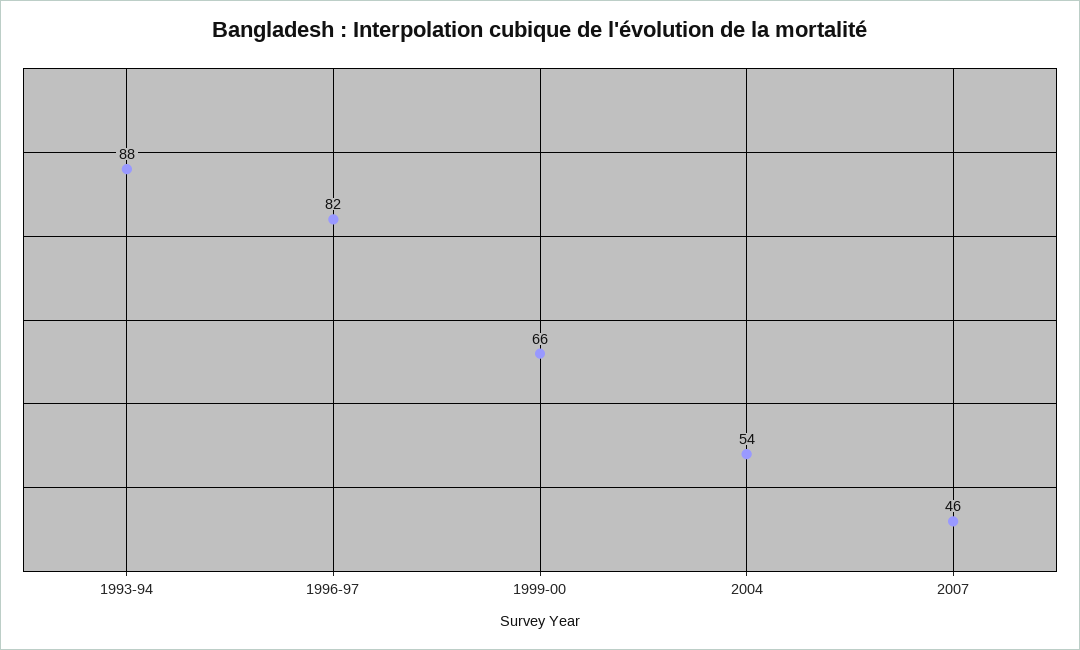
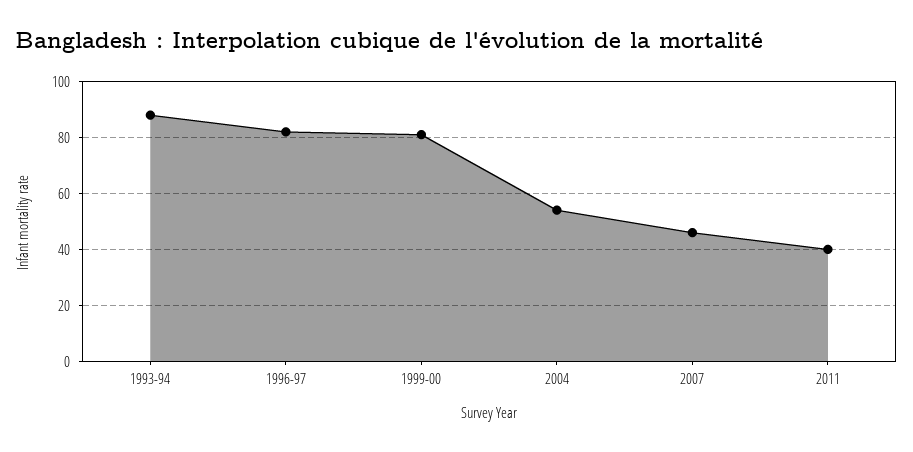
1999-00: 66 -> 80
2011: none -> 40

